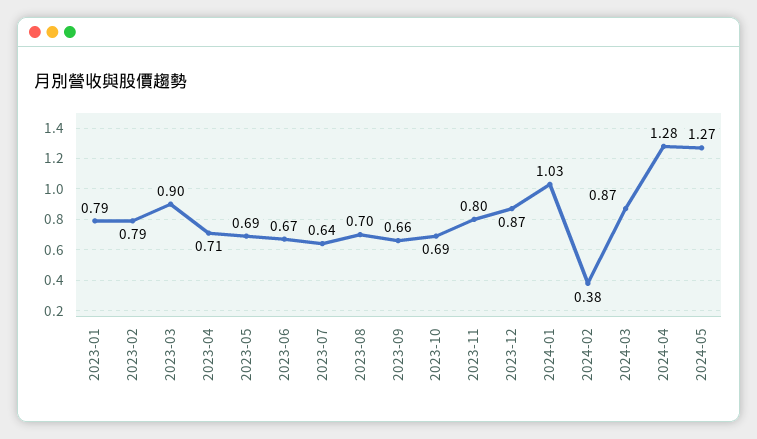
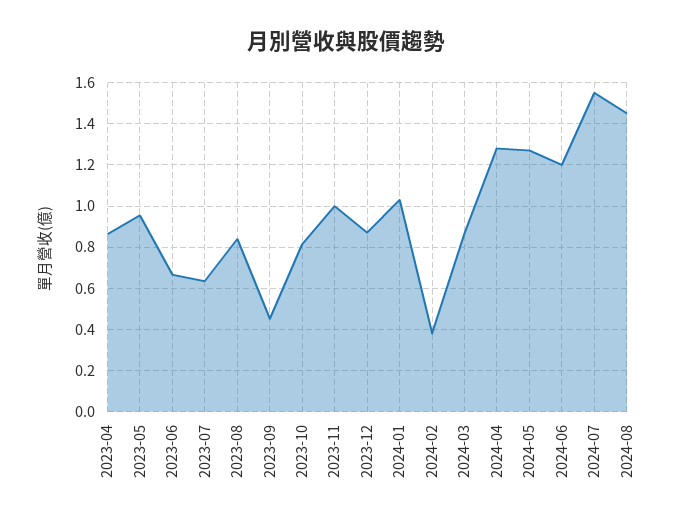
2023-01: 0.79 -> none
2023-02: 0.79 -> none
2023-03: 0.9 -> none
2023-04: 0.71 -> 0.85
2023-05: 0.69 -> 0.95
2023-08: 0.7 -> 0.85
2023-09: 0.66 -> 0.45
2023-10: 0.69 -> 0.8
2023-11: 0.8 -> 1
2024-06: none -> 1.2
2024-07: none -> 1.55
2024-08: none -> 1.45

